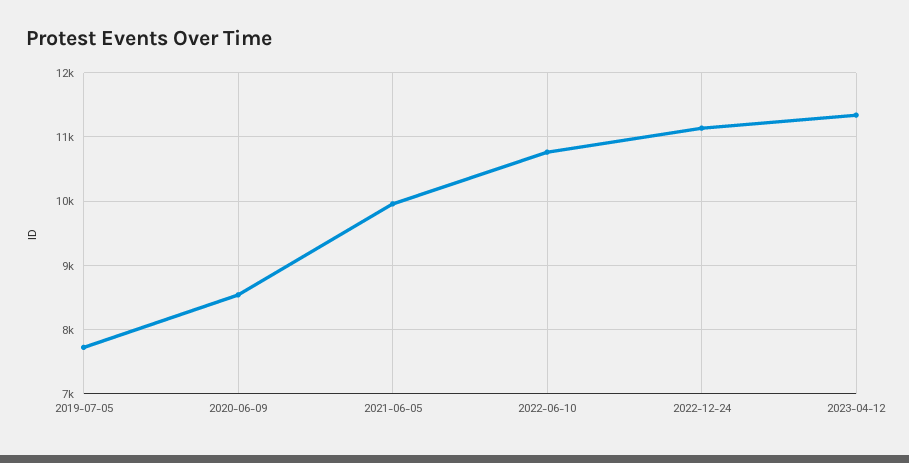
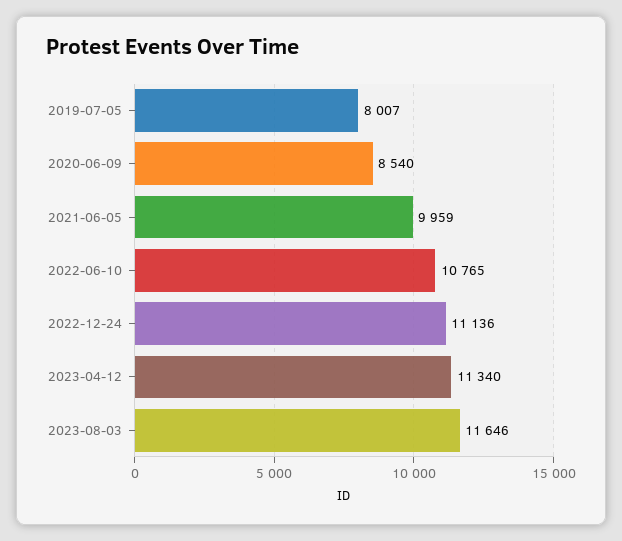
2019-07-05: 7700 -> 8007
2023-08-03: none -> 11646

